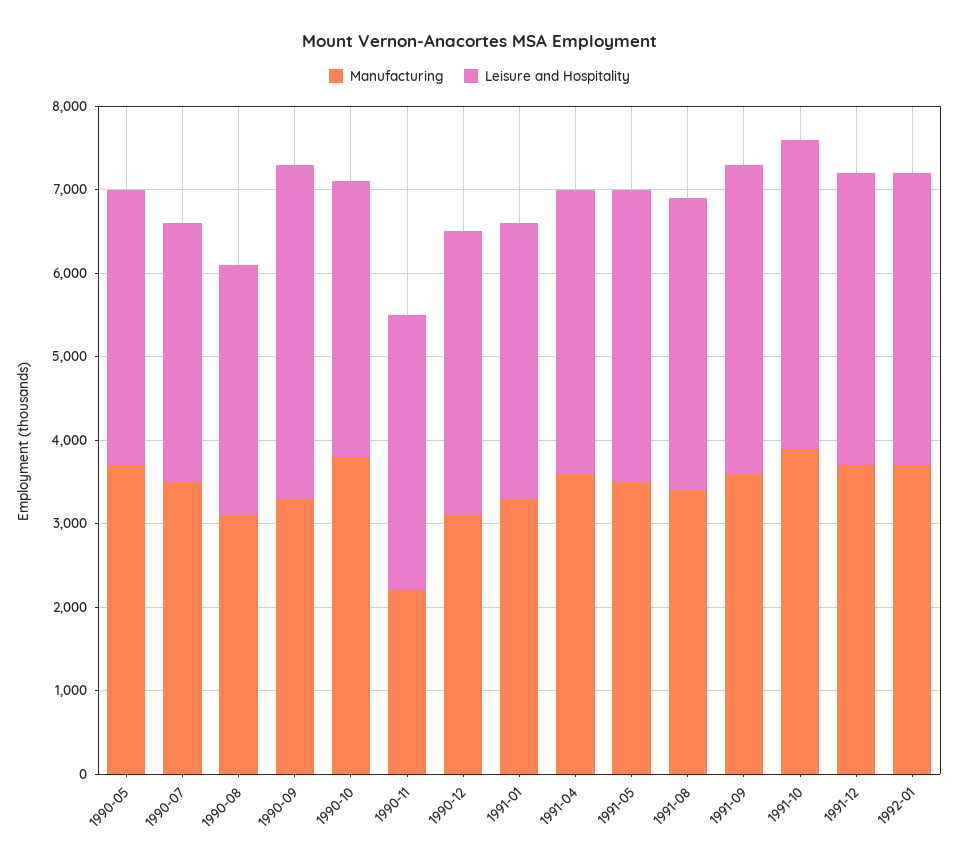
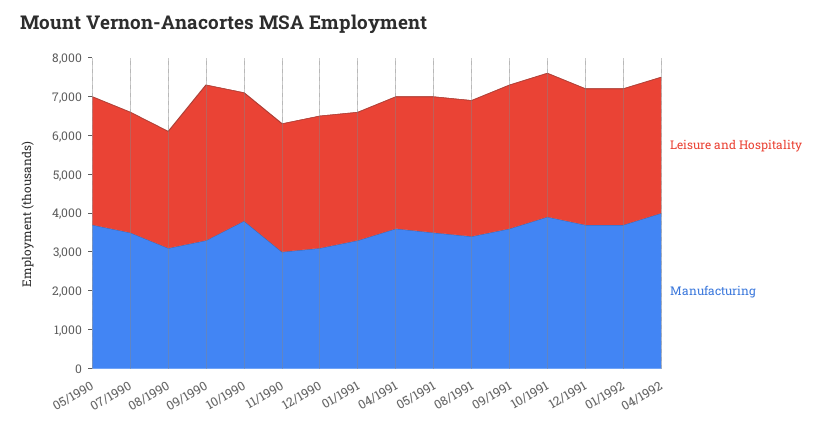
Manufacturing, 1990-11: 2200 -> 3000
Leisure and Hospitality, 04/1992: none -> 3500
Manufacturing, 04/1992: none -> 4000

